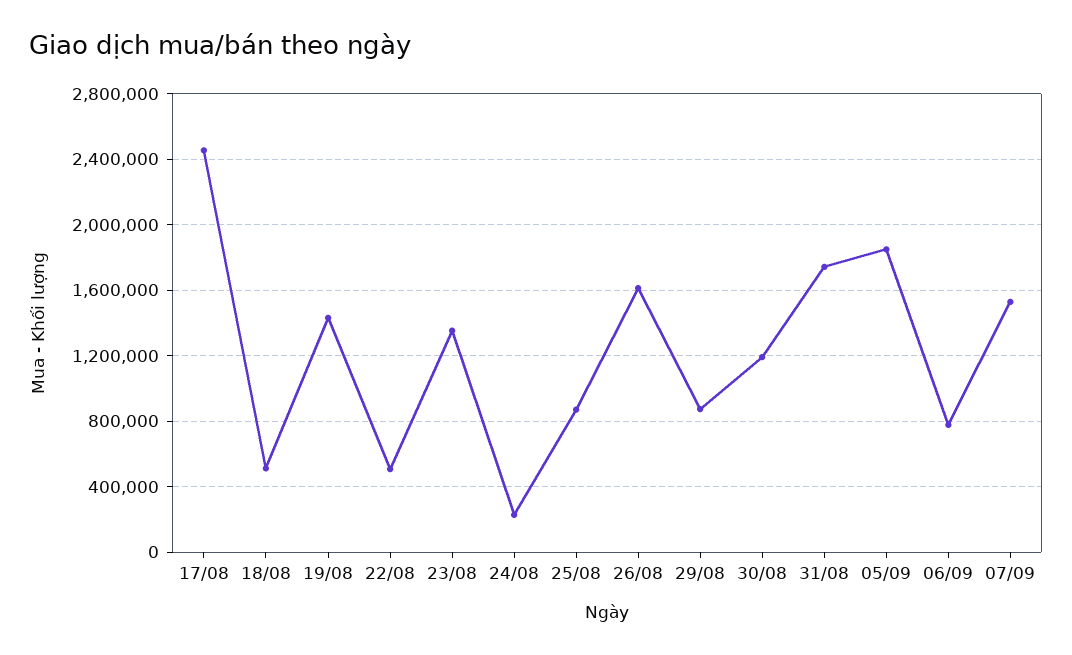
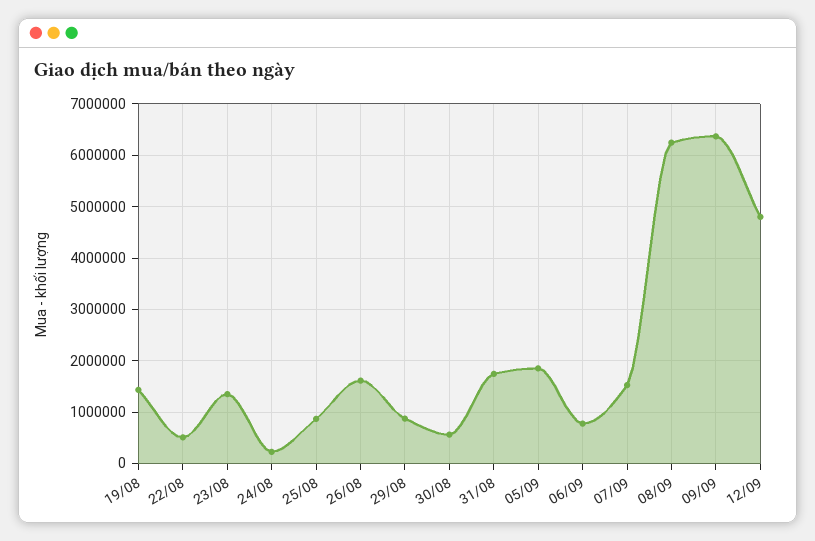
17/08: 2450000 -> none
18/08: 500000 -> none
30/08: 1200000 -> 600000
08/09: none -> 6200000
09/09: none -> 6400000
12/09: none -> 4800000

